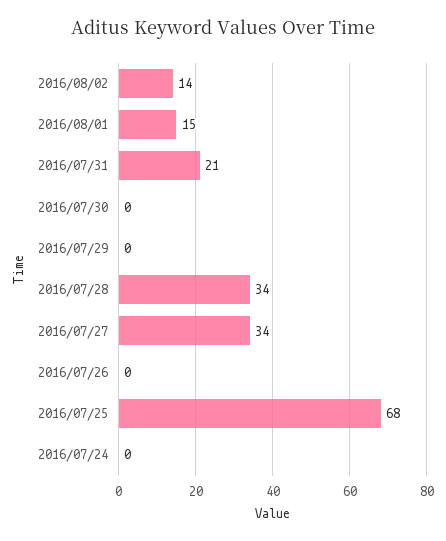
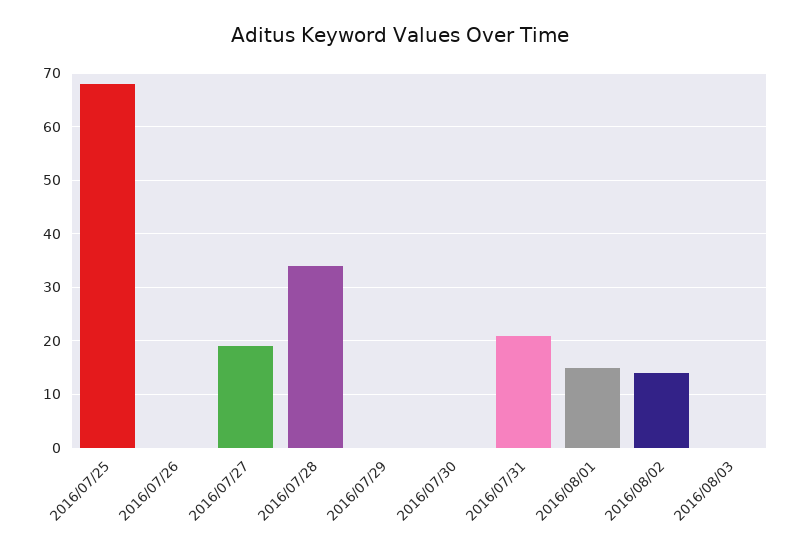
2016/07/27: 34 -> 20
2016/07/24: 0 -> none
2016/08/03: none -> 0

